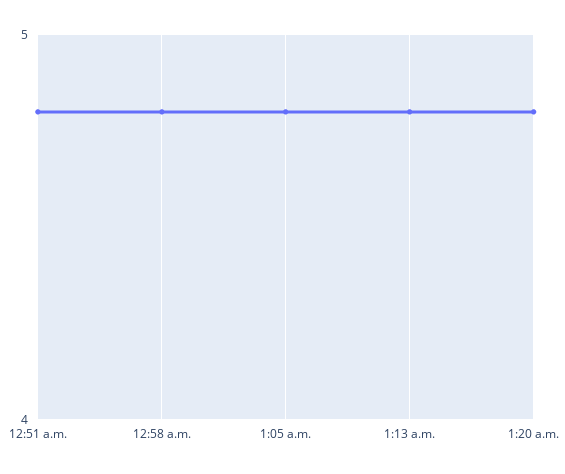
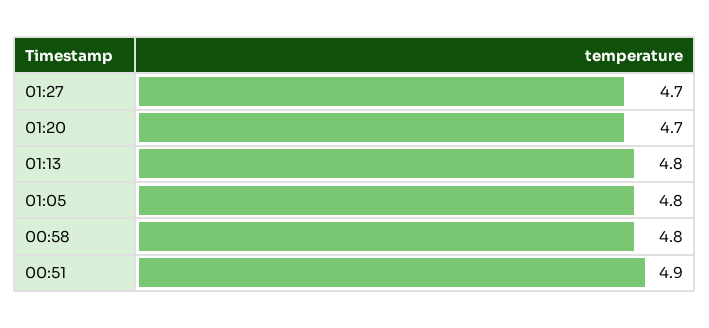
12:51 a.m.: 4.8 -> 4.9
1:20 a.m.: 4.8 -> 4.7
01:27: none -> 4.7

